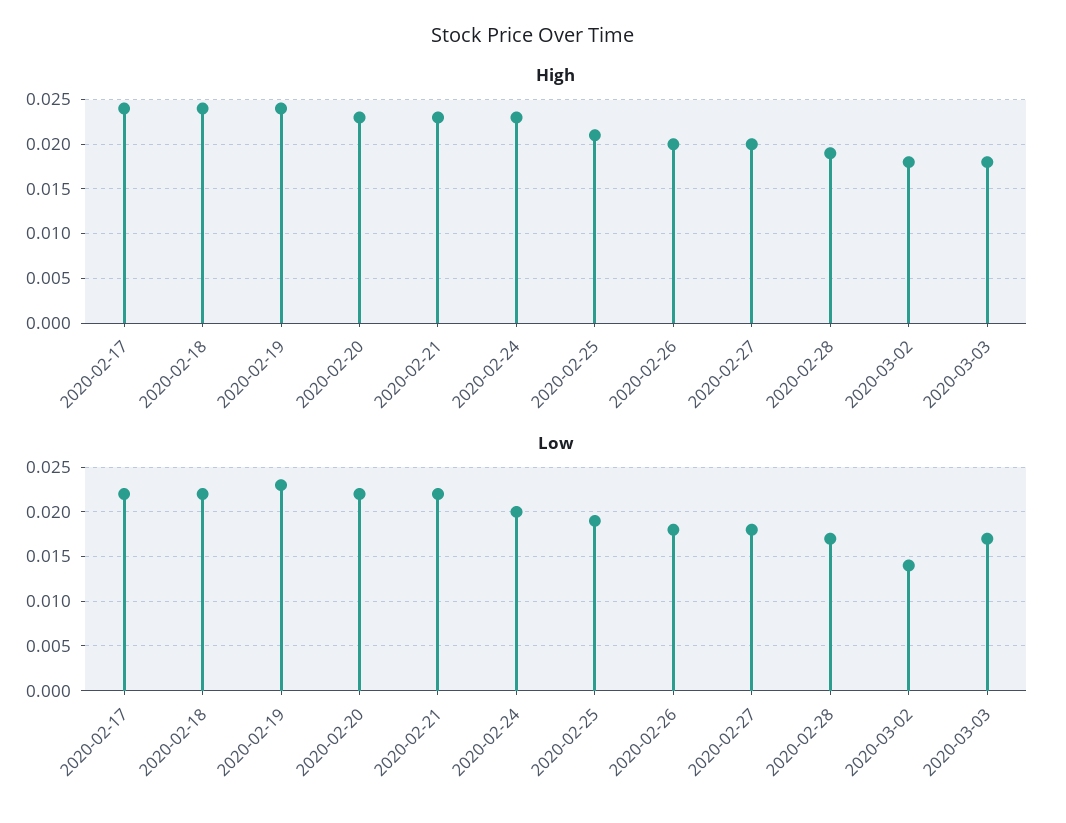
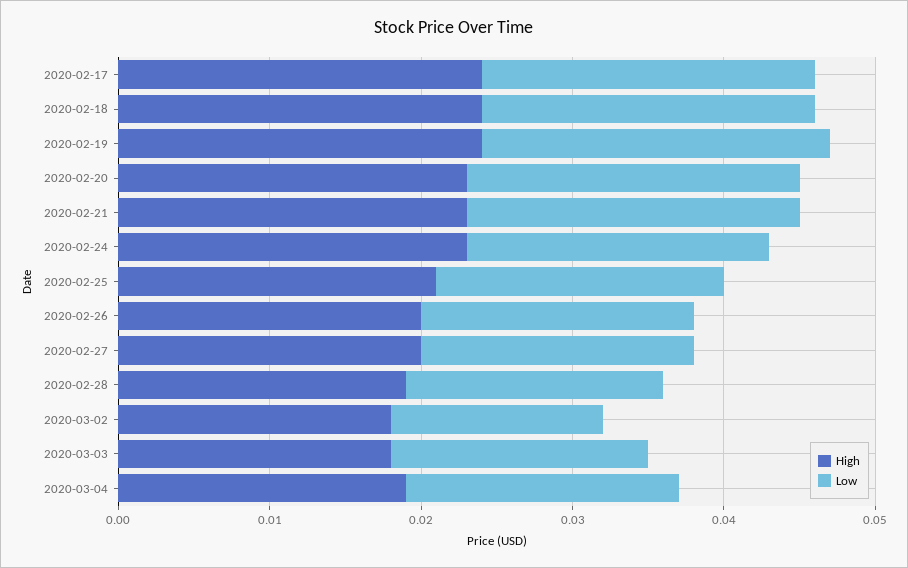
High, 2020-03-04: none -> 0.019
Low, 2020-03-04: none -> 0.018

